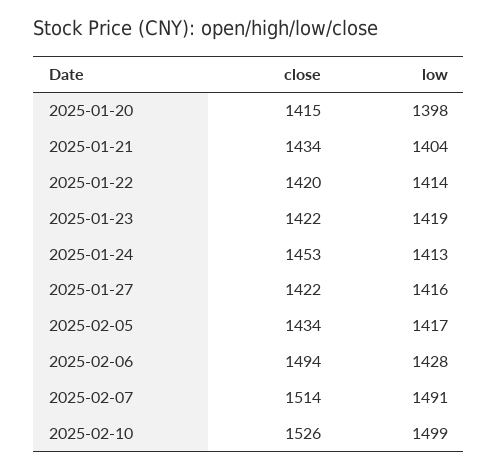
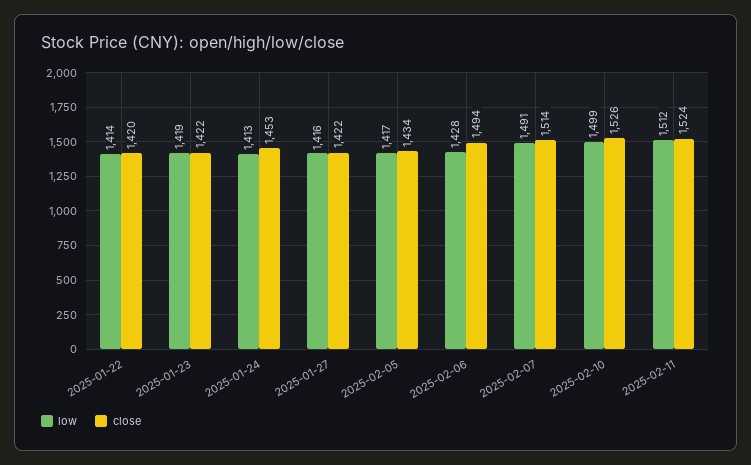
close, 2025-01-20: 1415 -> none
low, 2025-01-20: 1398 -> none
close, 2025-01-21: 1434 -> none
low, 2025-01-21: 1404 -> none
low, 2025-02-11: none -> 1512
close, 2025-02-11: none -> 1524

